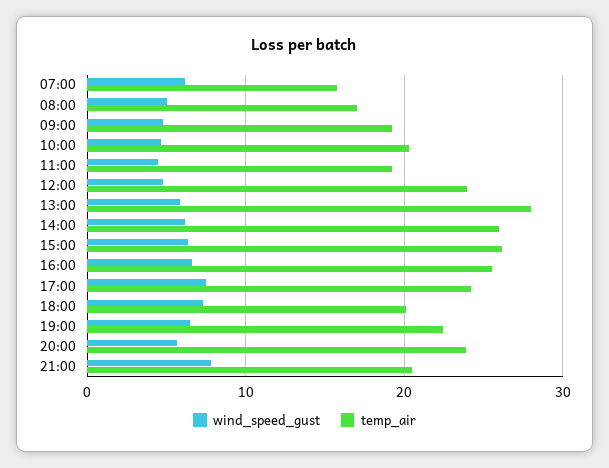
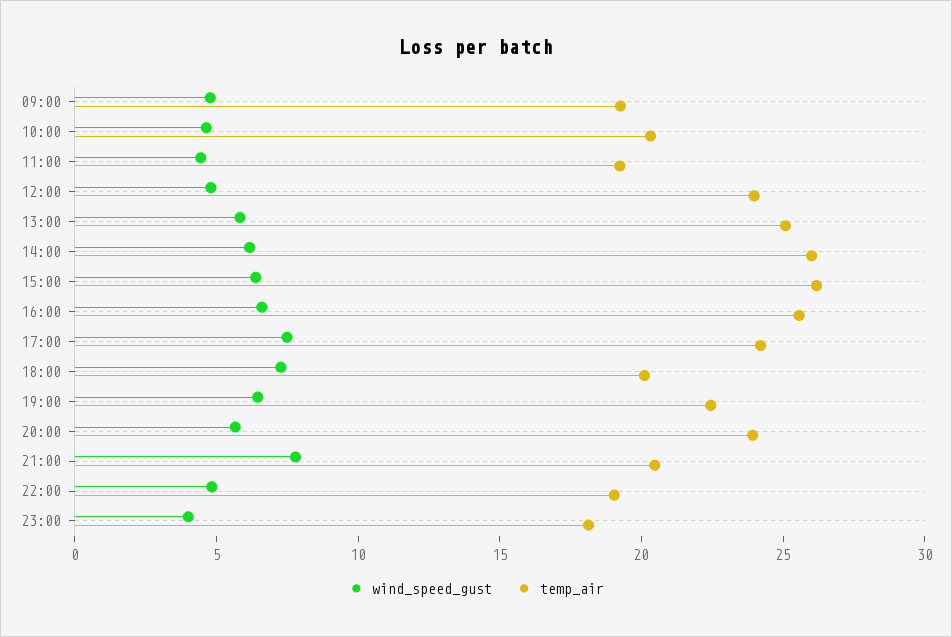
wind_speed_gust, 07:00: 6 -> none
temp_air, 07:00: 16 -> none
wind_speed_gust, 08:00: 5 -> none
temp_air, 08:00: 17 -> none
temp_air, 13:00: 28 -> 25
wind_speed_gust, 22:00: none -> 5
temp_air, 22:00: none -> 19
wind_speed_gust, 23:00: none -> 4
temp_air, 23:00: none -> 18

